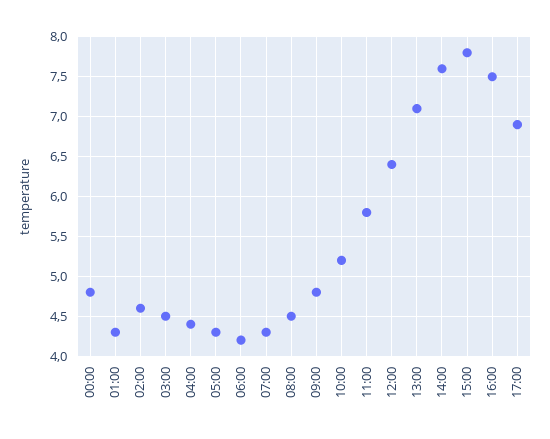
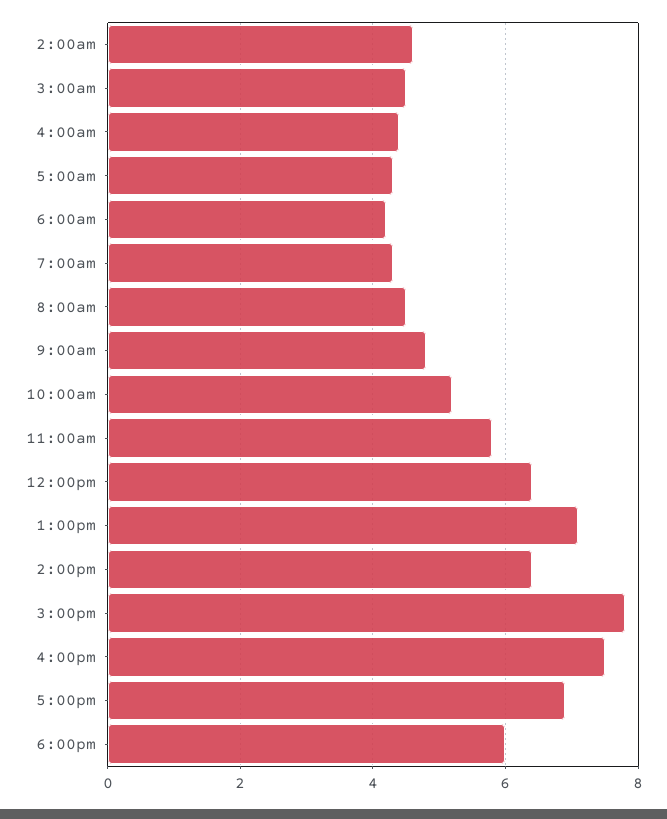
00:00: 4.8 -> none
01:00: 4.3 -> none
14:00: 7.6 -> 6.5
6:00pm: none -> 6

